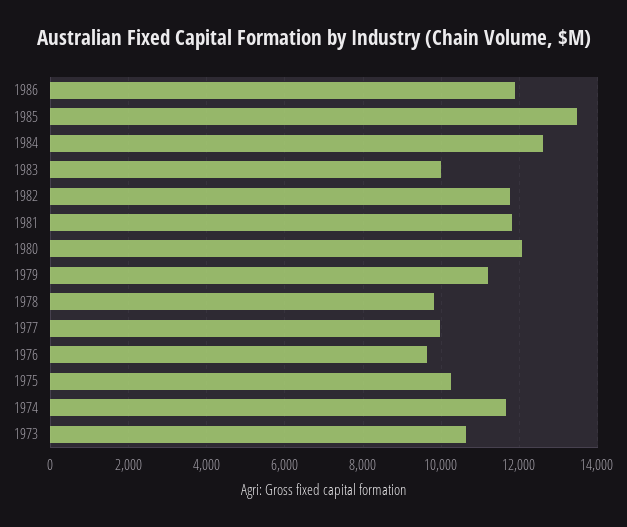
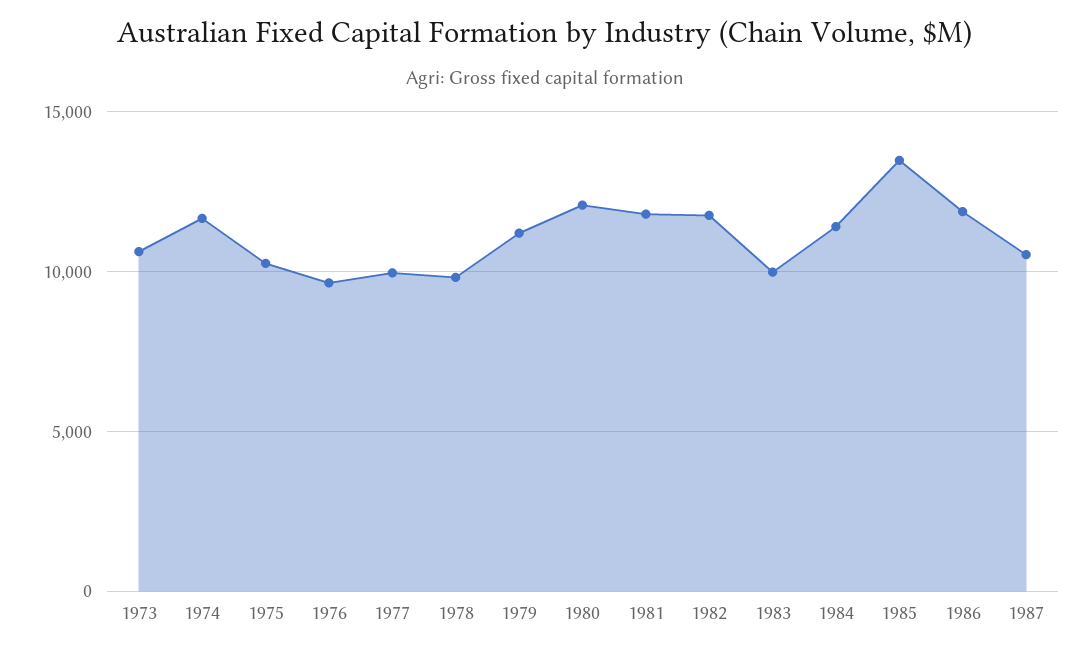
1984: 12600 -> 11500
1987: none -> 10500

